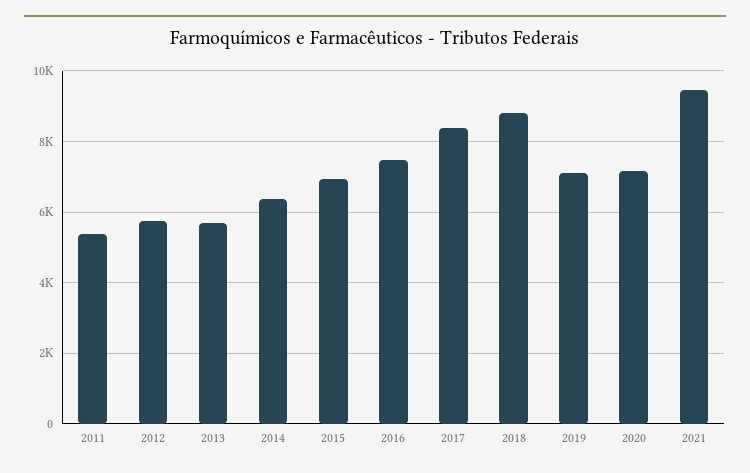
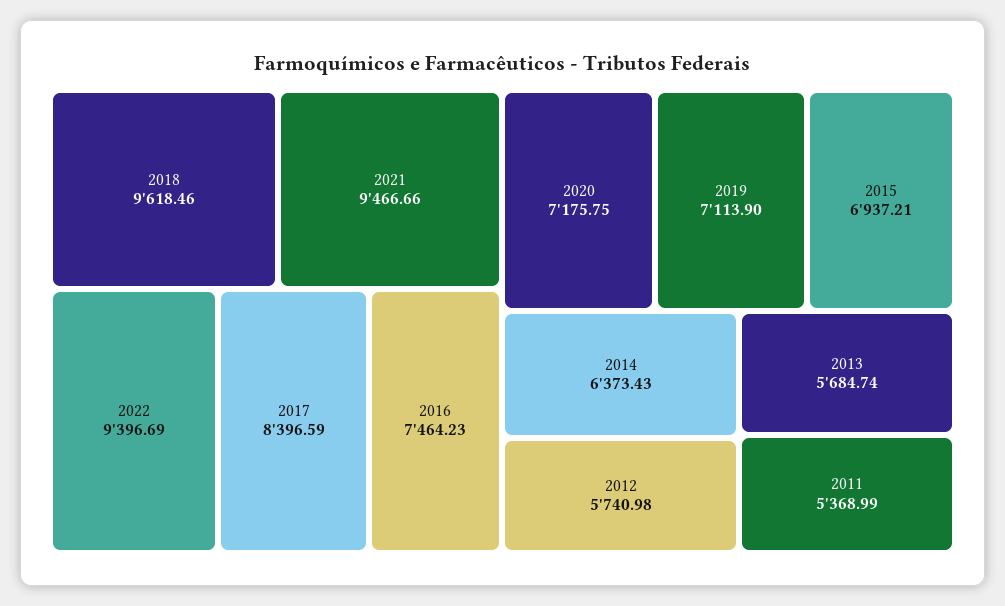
2018: 8800 -> 9618.46
2022: none -> 9396.69

